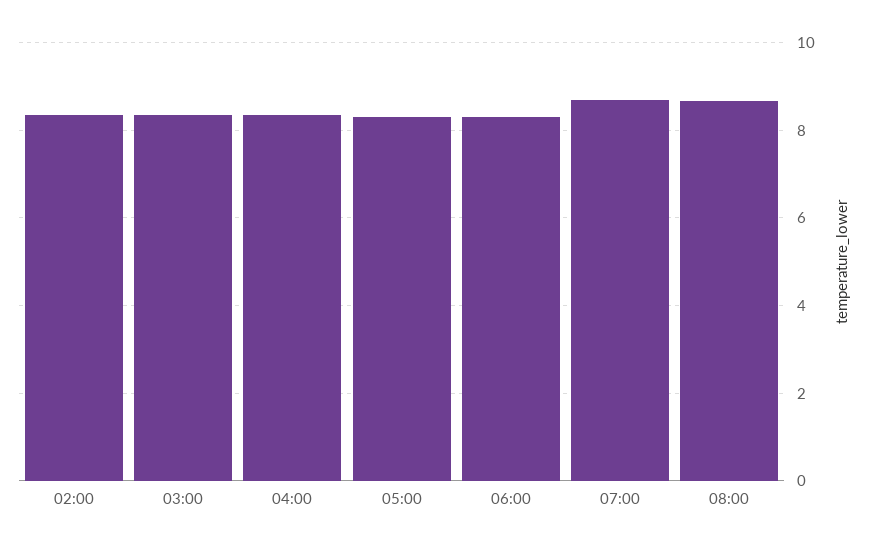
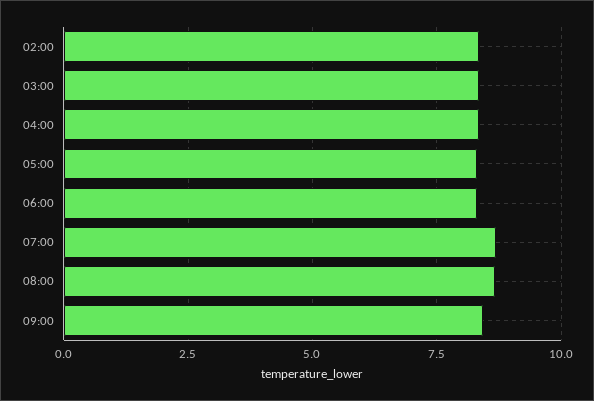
09:00: none -> 8.5

